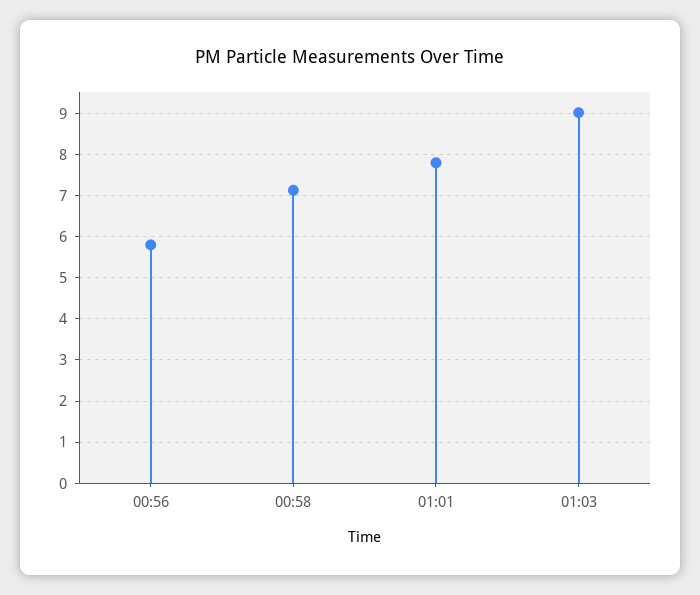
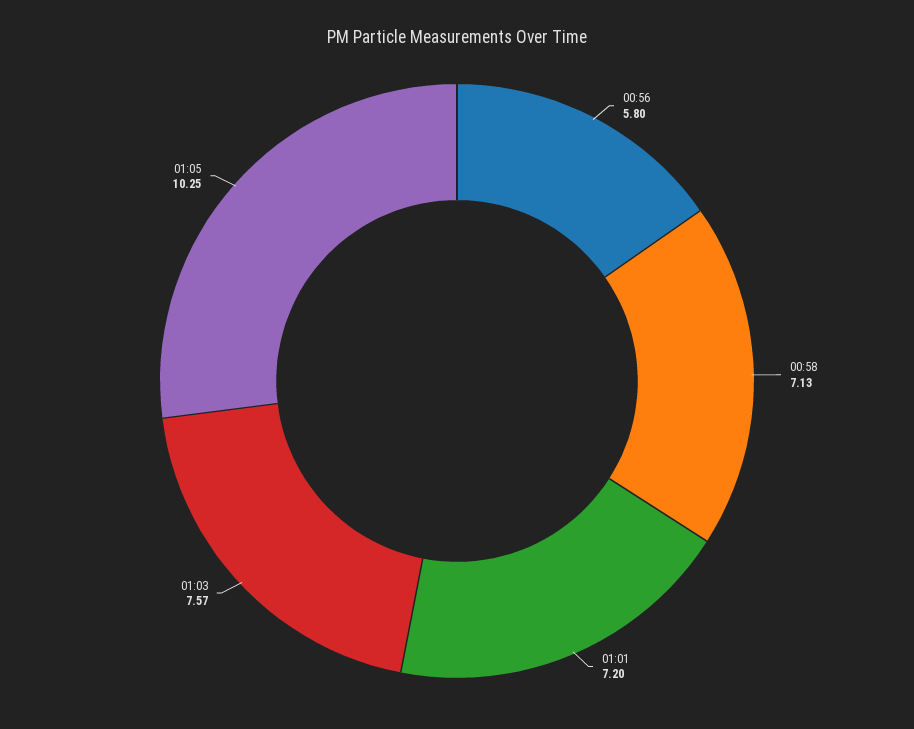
01:01: 7.8 -> 7.2
01:03: 9 -> 7.57
01:05: none -> 10.25

